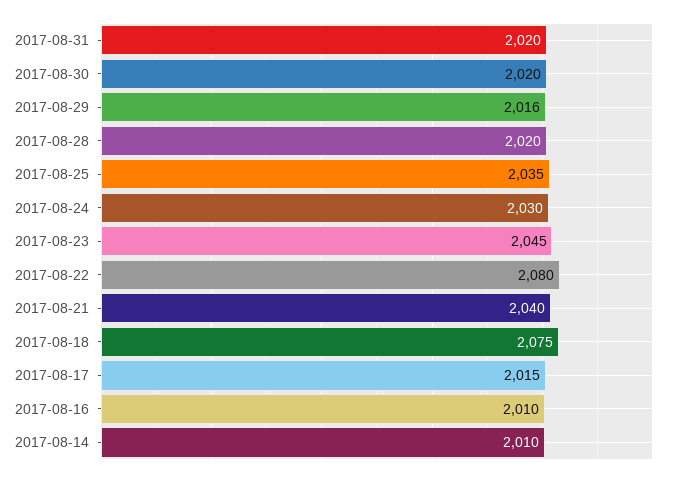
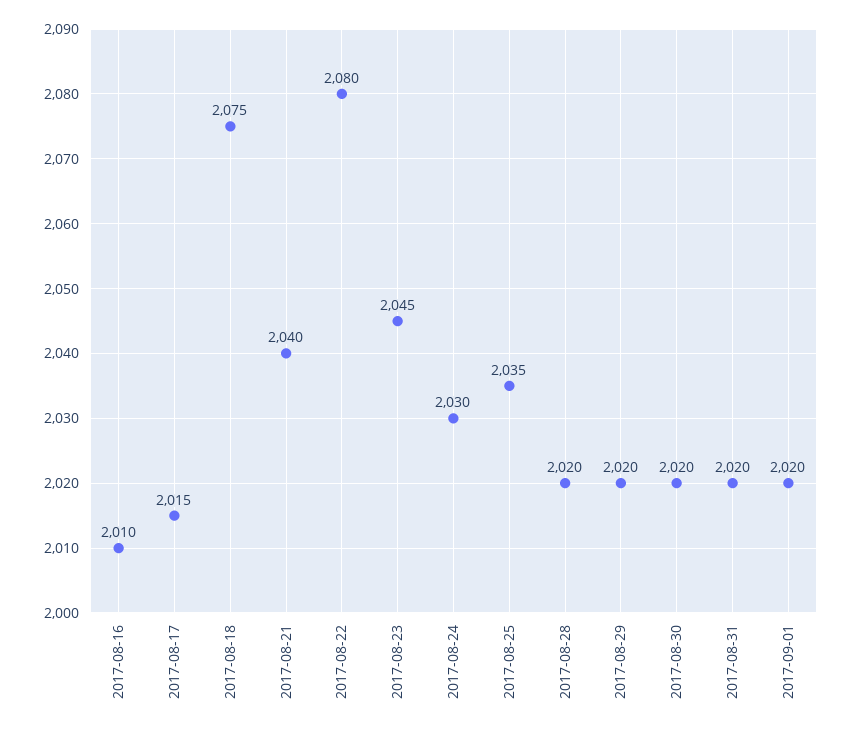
2017-08-29: 2016 -> 2020
2017-08-14: 2010 -> none
2017-09-01: none -> 2020

